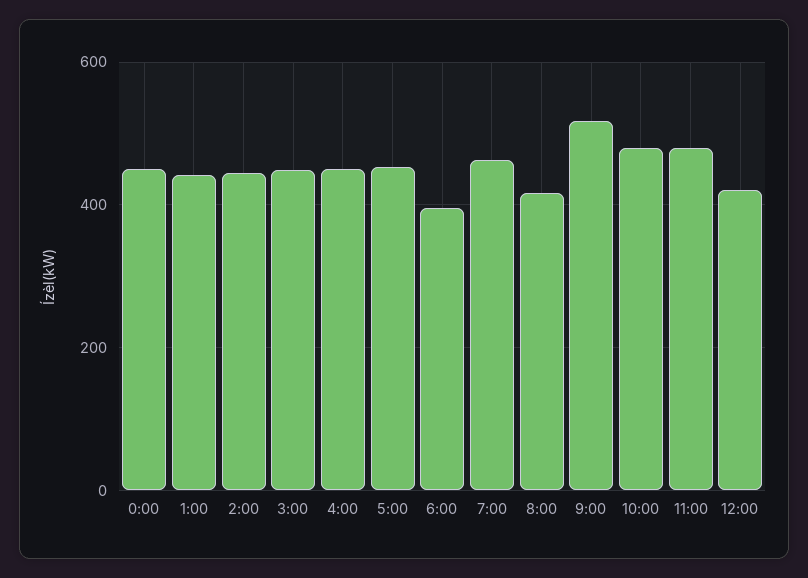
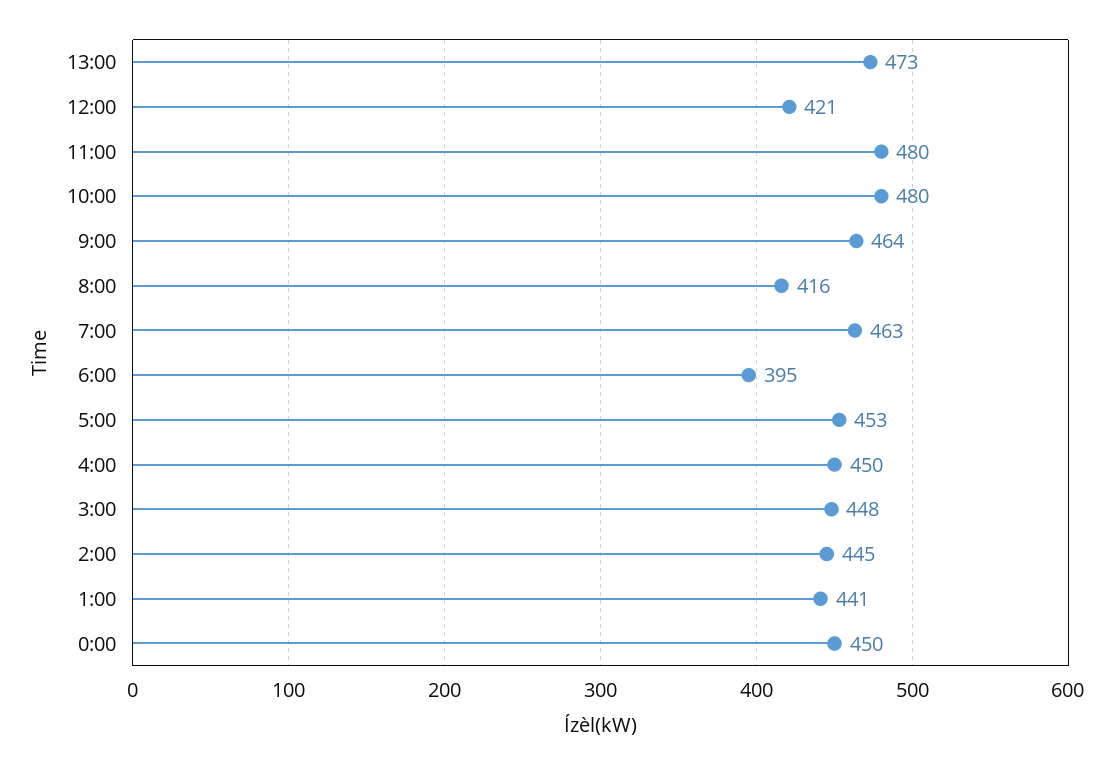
9:00: 520 -> 464
13:00: none -> 473

